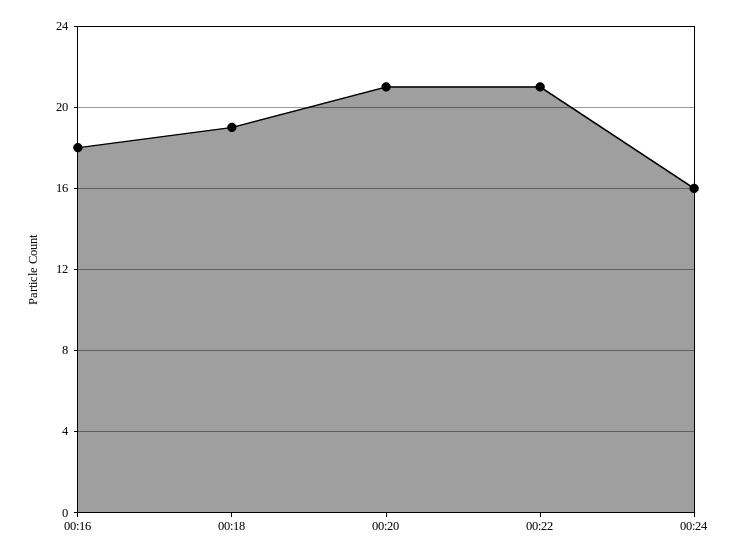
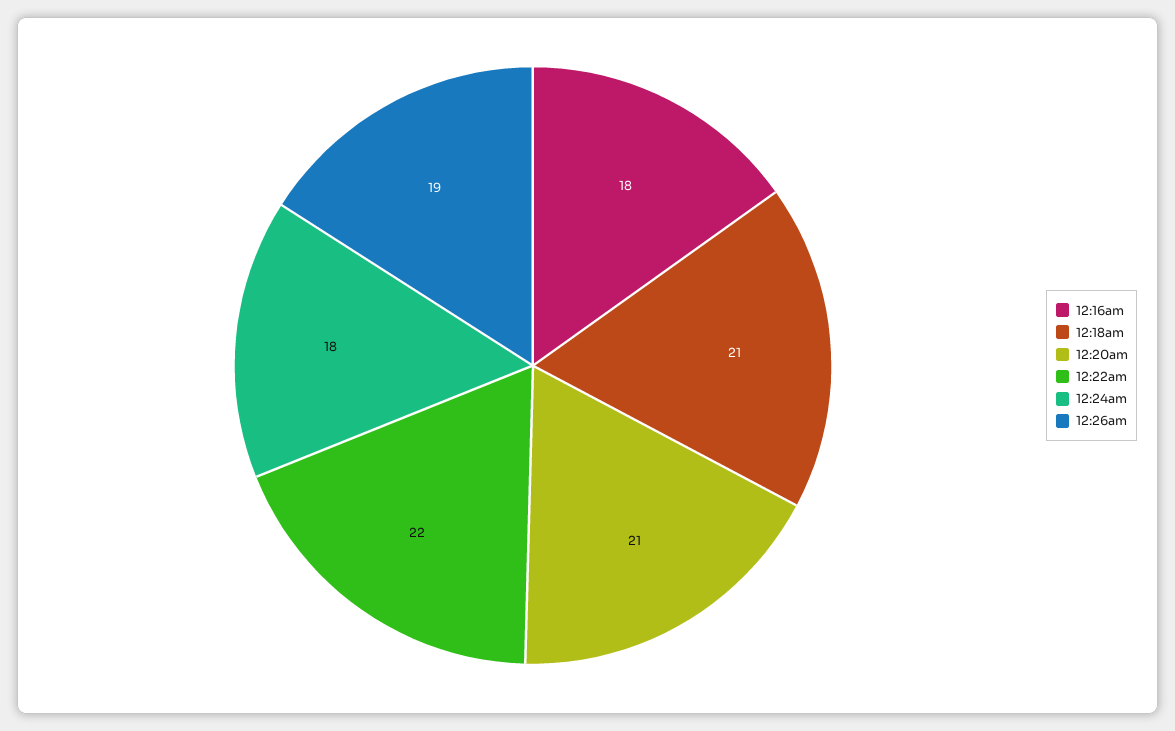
00:18: 19 -> 21
00:22: 21 -> 22
00:24: 16 -> 18
12:26am: none -> 19

